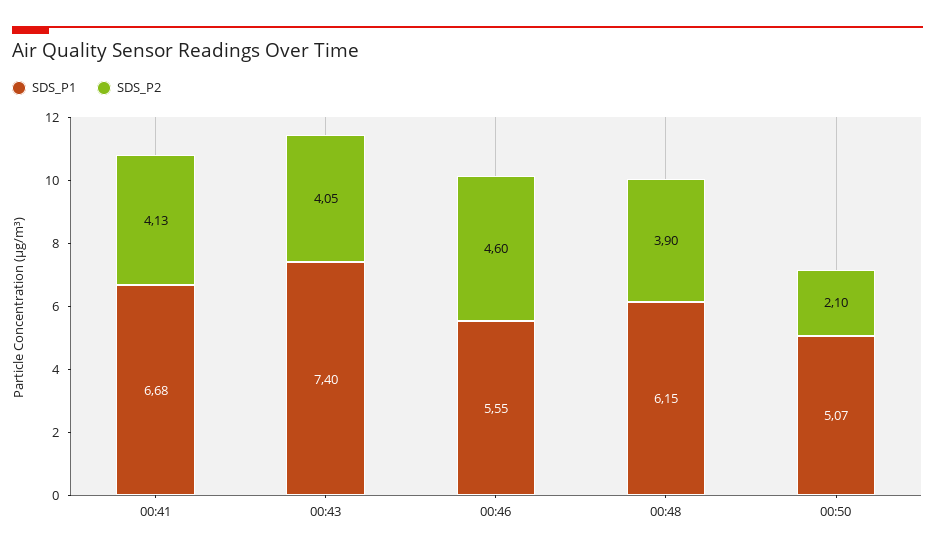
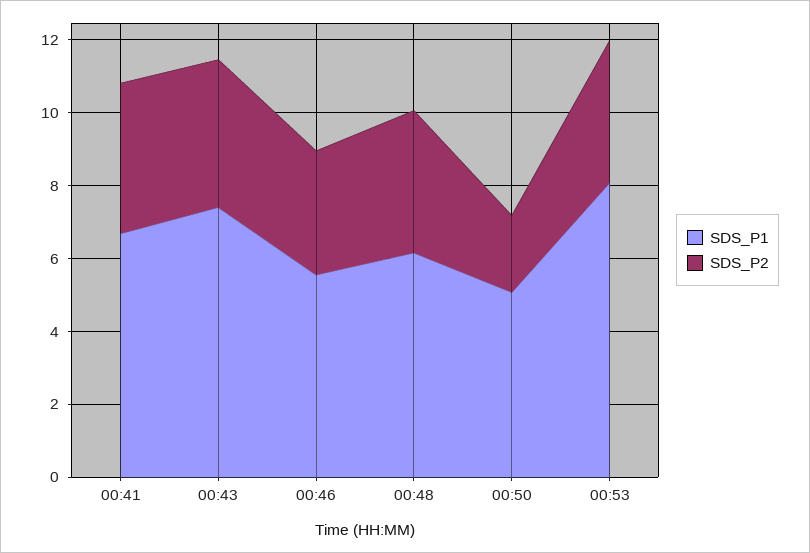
SDS_P2, 00:46: 4.6 -> 3.5
SDS_P1, 00:53: none -> 8
SDS_P2, 00:53: none -> 4

